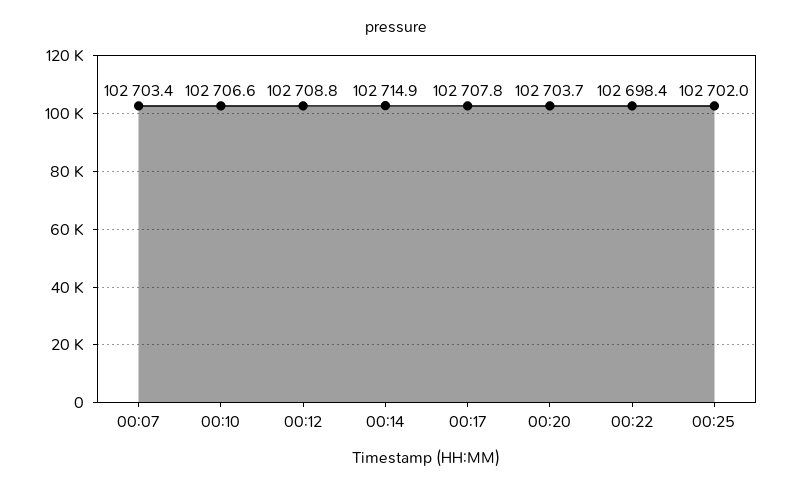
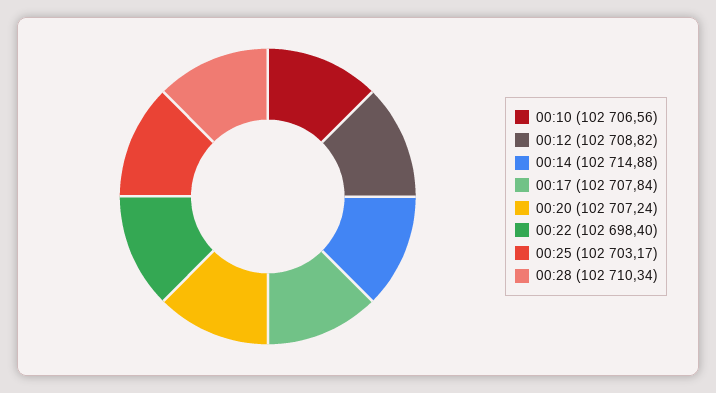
00:07: 102703.4 -> none
00:20: 102703.7 -> 102707.24
00:25: 102702 -> 102703.17
00:28: none -> 102710.34

